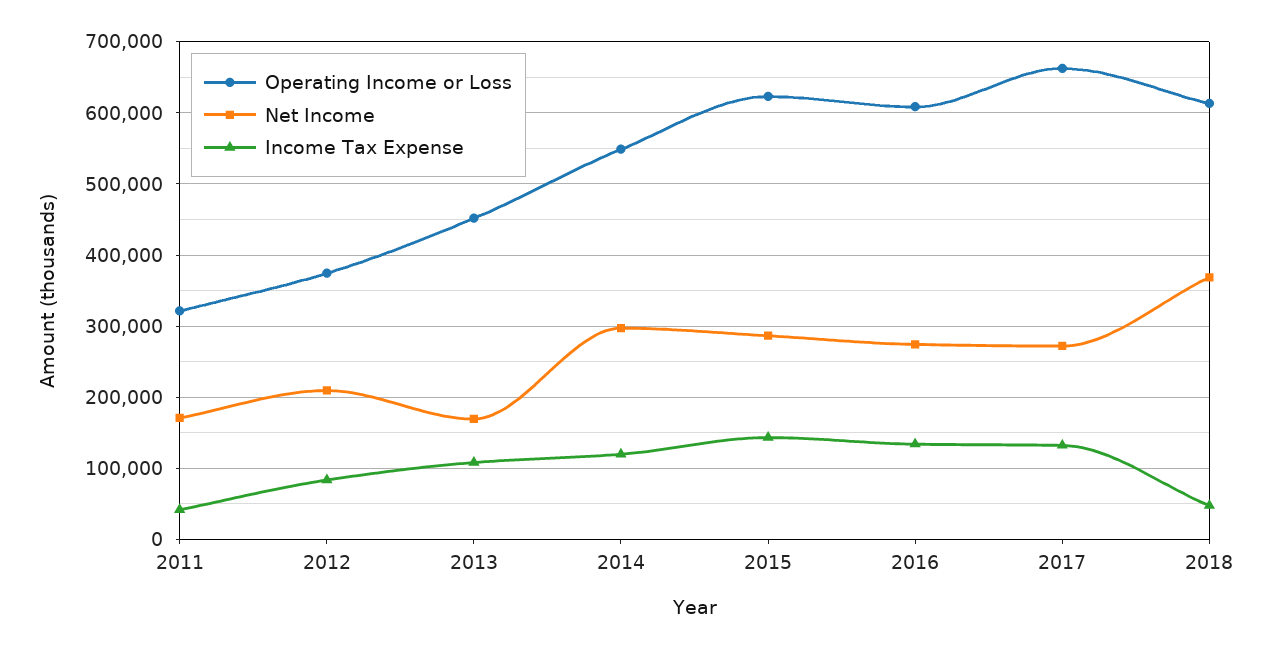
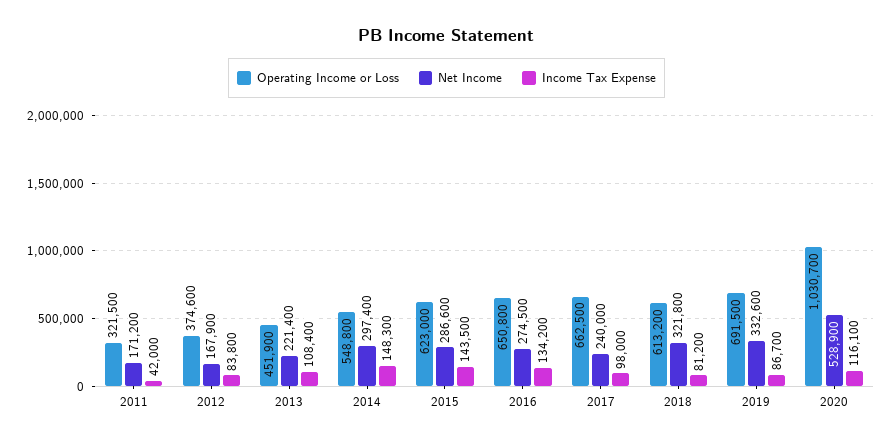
Net Income, 2012: 210000 -> 167900
Net Income, 2013: 170000 -> 221400
Income Tax Expense, 2014: 120000 -> 148300
Operating Income or Loss, 2016: 610000 -> 650800
Net Income, 2017: 270000 -> 240000
Income Tax Expense, 2017: 130000 -> 98000
Net Income, 2018: 370000 -> 321800
Income Tax Expense, 2018: 50000 -> 81200
Operating Income or Loss, 2019: none -> 691500
Net Income, 2019: none -> 332600
Income Tax Expense, 2019: none -> 86700
Operating Income or Loss, 2020: none -> 1030700
Net Income, 2020: none -> 528900
Income Tax Expense, 2020: none -> 116100

